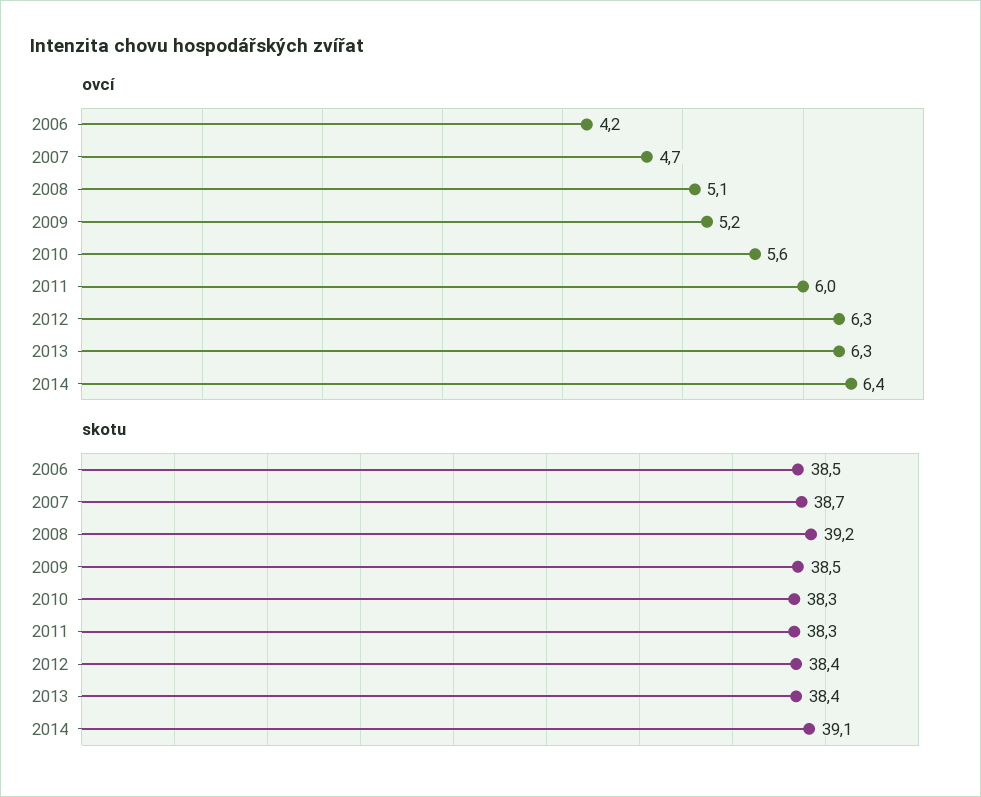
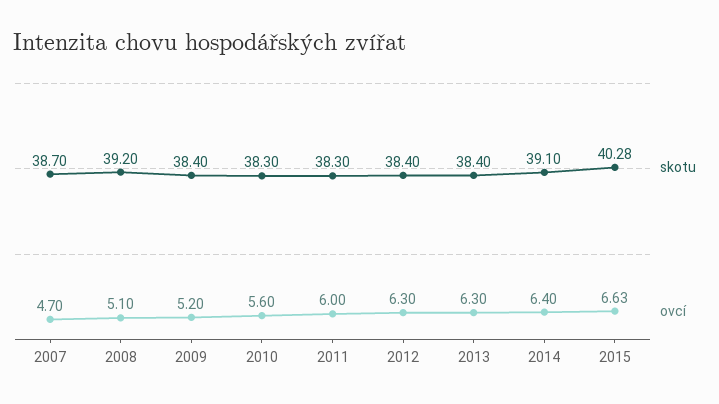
ovcí, 2006: 4.2 -> none
skotu, 2006: 38.5 -> none
skotu, 2009: 38.5 -> 38.4
skotu, 2015: none -> 40.28
ovcí, 2015: none -> 6.63

